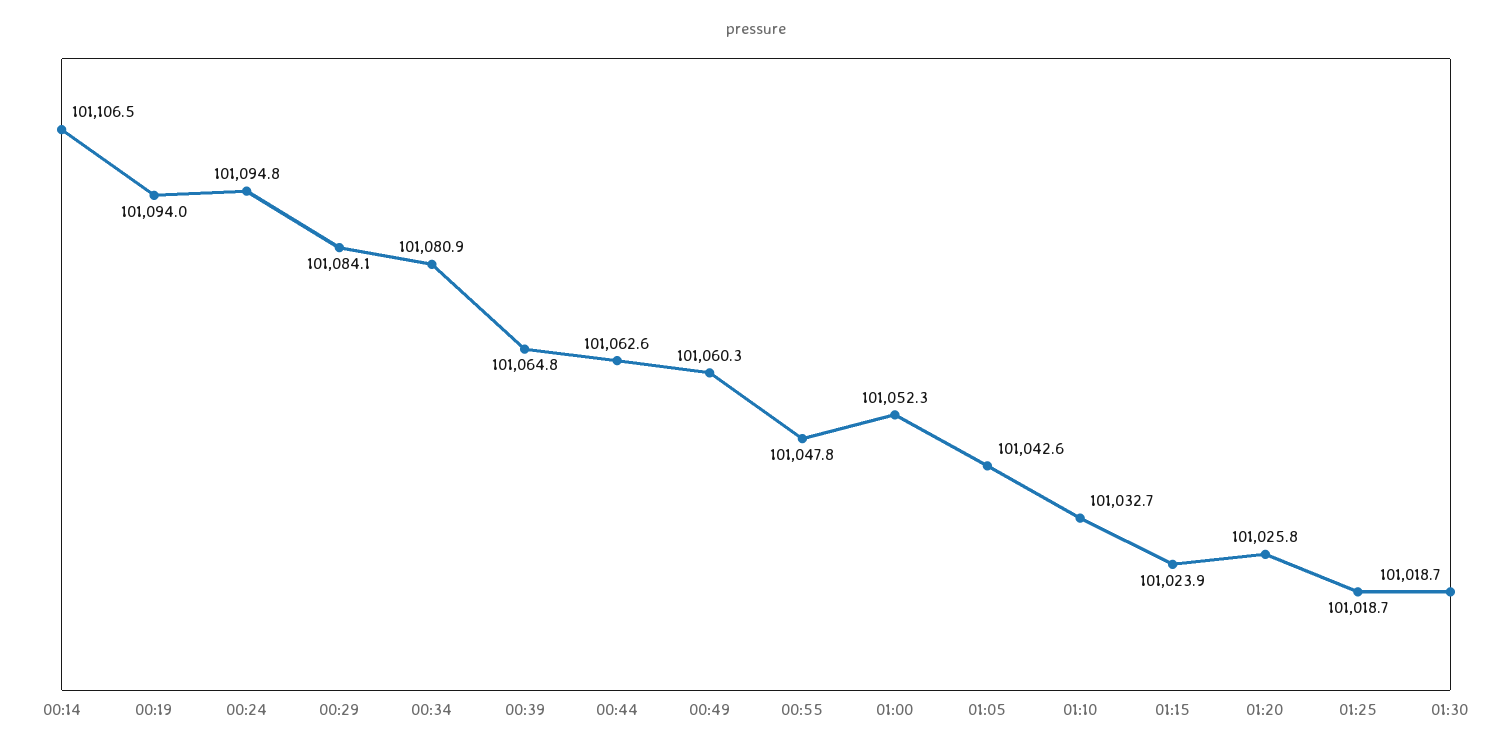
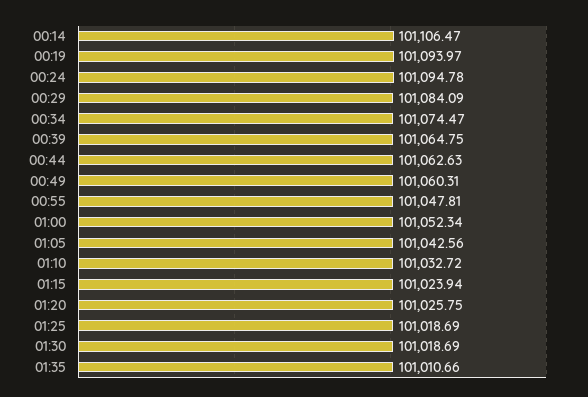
00:34: 101080.9 -> 101074.47
01:35: none -> 101010.66

